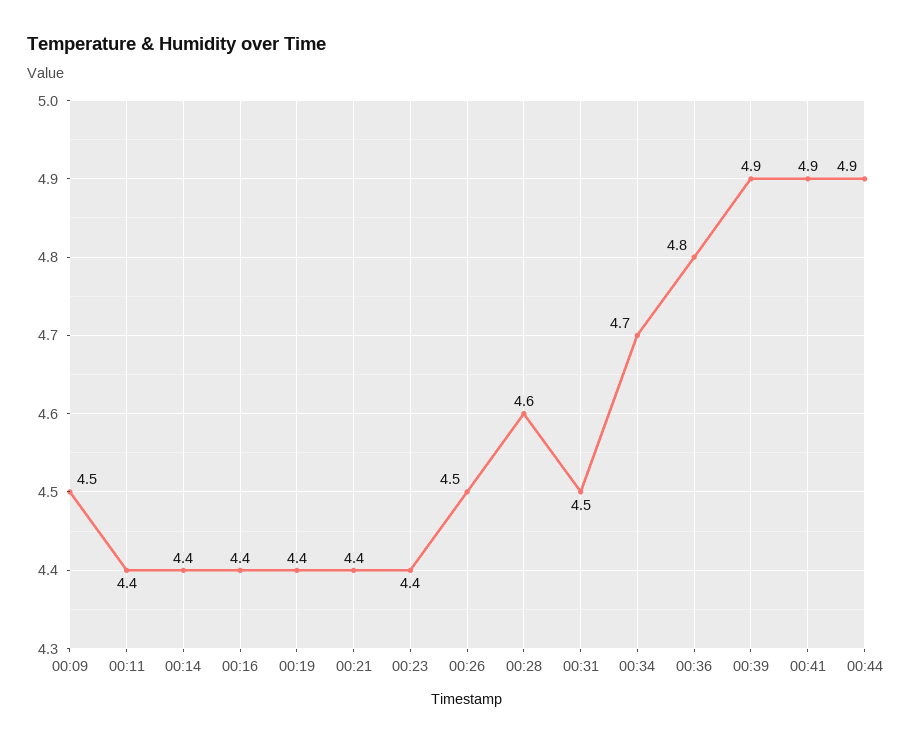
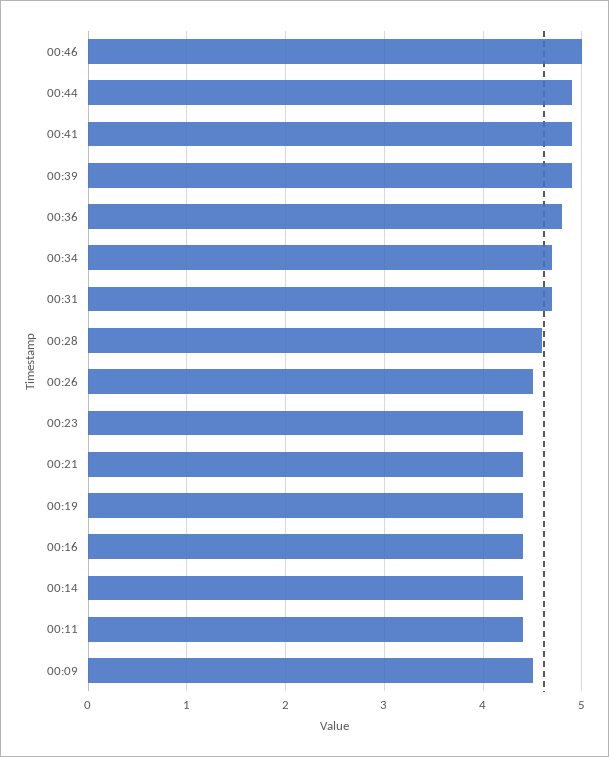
00:31: 4.5 -> 4.7
00:46: none -> 5

